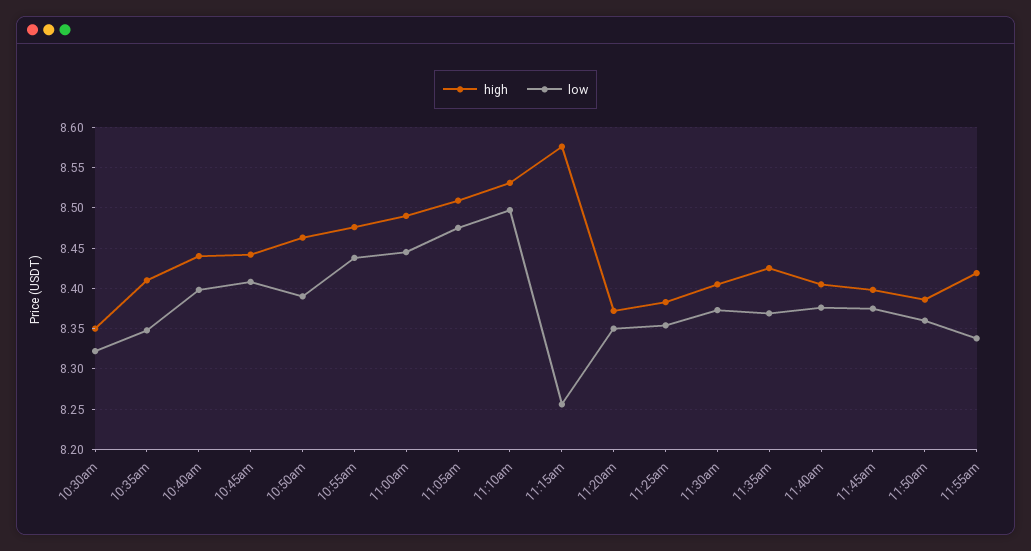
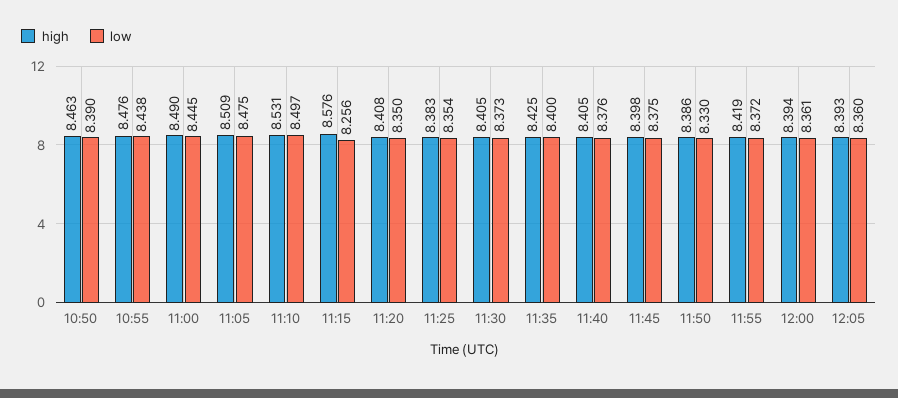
high, 10:30am: 8.35 -> none
low, 10:30am: 8.32 -> none
high, 10:35am: 8.41 -> none
low, 10:35am: 8.35 -> none
high, 10:40am: 8.44 -> none
low, 10:40am: 8.4 -> none
high, 10:45am: 8.44 -> none
low, 10:45am: 8.41 -> none
high, 11:20am: 8.37 -> 8.408
low, 11:35am: 8.37 -> 8.4
low, 11:50am: 8.36 -> 8.33
low, 11:55am: 8.34 -> 8.372
high, 12:00: none -> 8.394
low, 12:00: none -> 8.361
high, 12:05: none -> 8.393
low, 12:05: none -> 8.36

